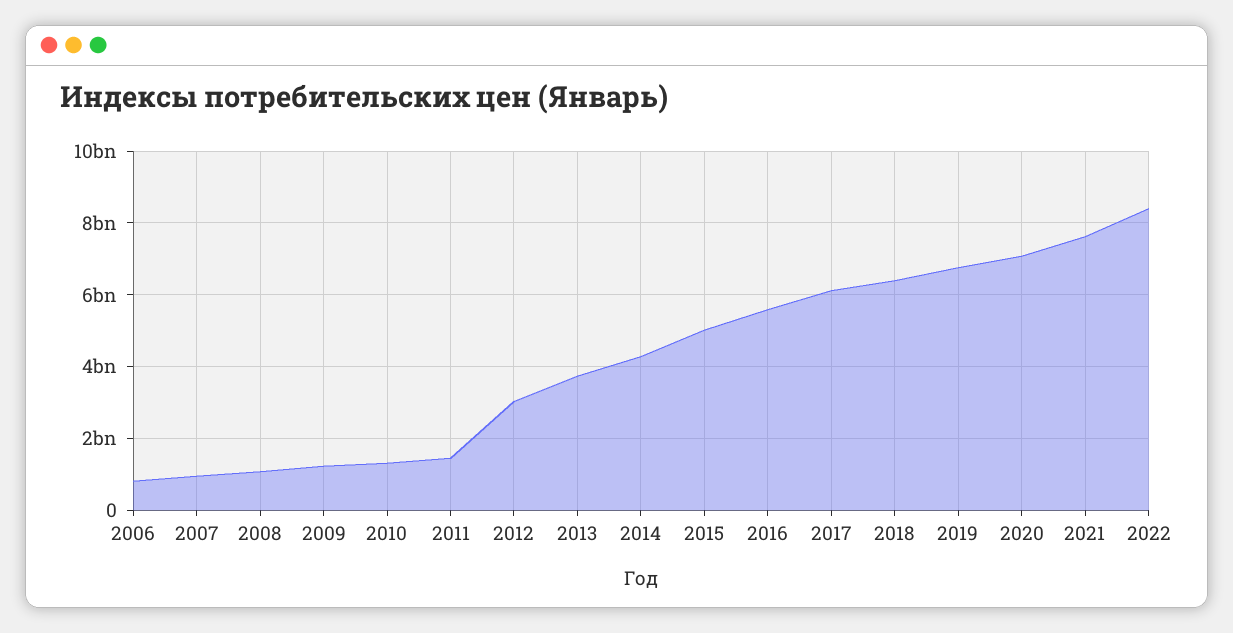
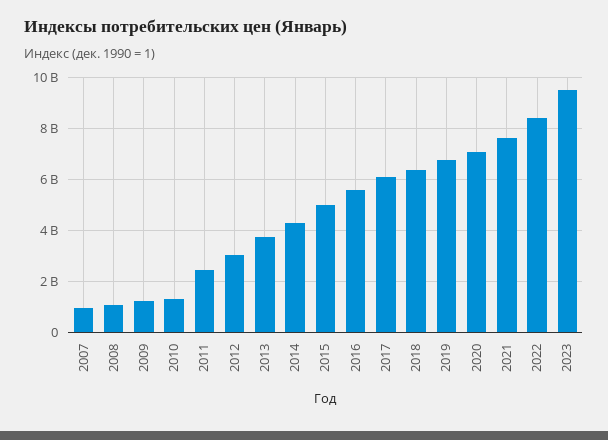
2006: 800000000 -> none
2011: 1400000000 -> 2500000000
2023: none -> 9500000000

